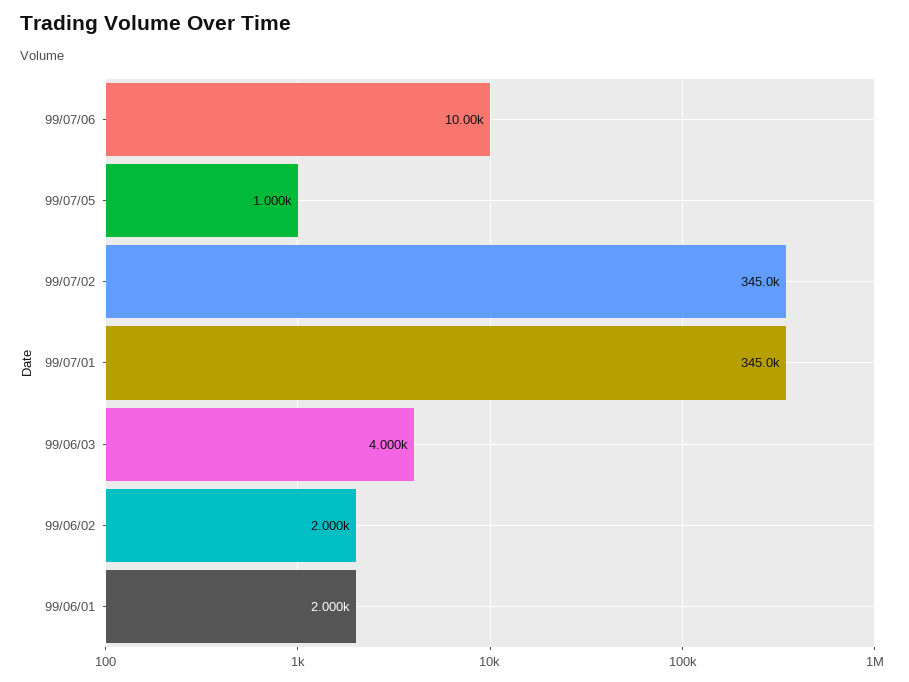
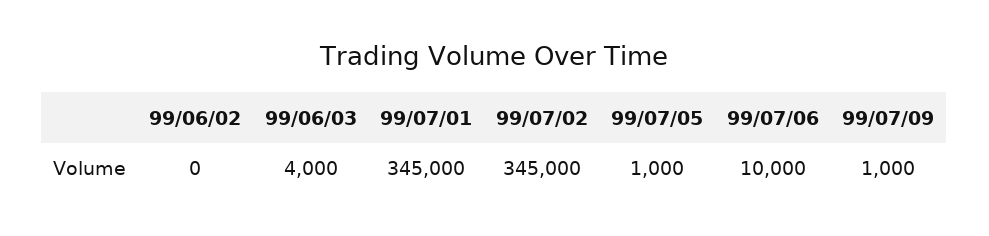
99/06/02: 2000 -> 0
99/06/01: 2000 -> none
99/07/09: none -> 1000

